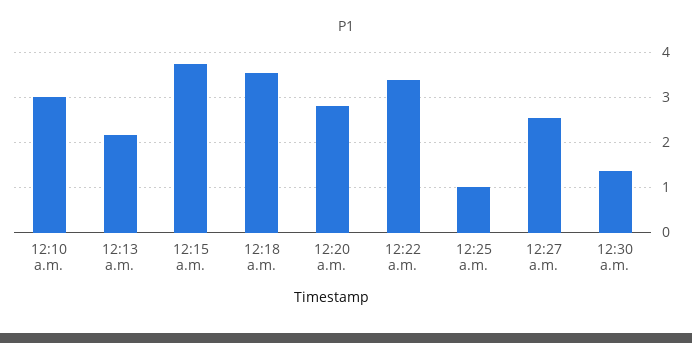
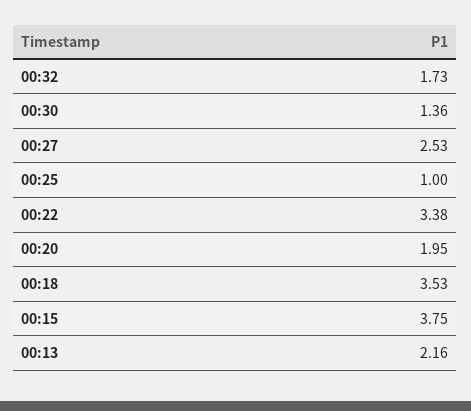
12:10 a.m.: 3 -> none
12:20 a.m.: 2.8 -> 1.95
00:32: none -> 1.73

